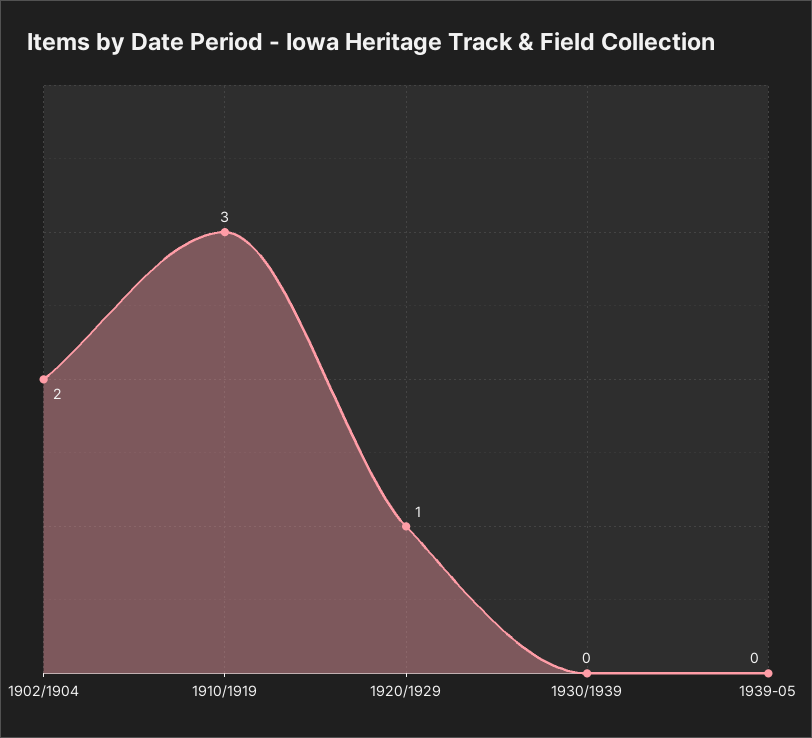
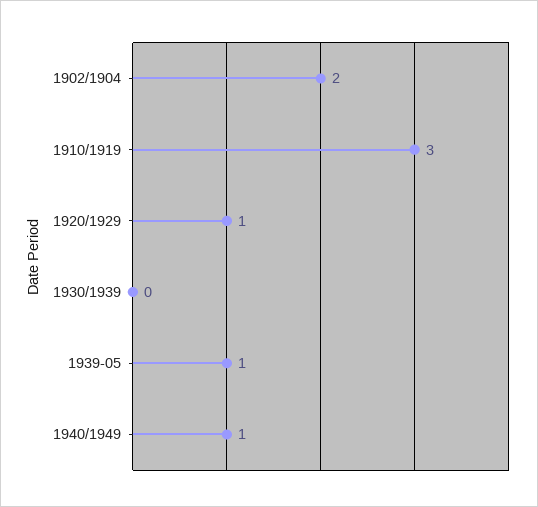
1939-05: 0 -> 1
1940/1949: none -> 1

